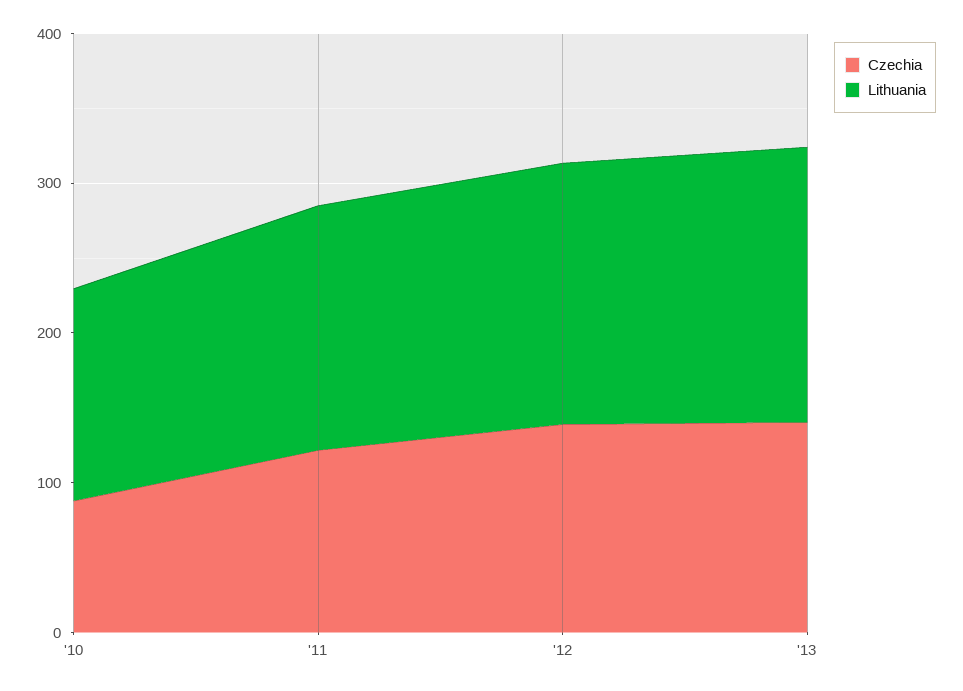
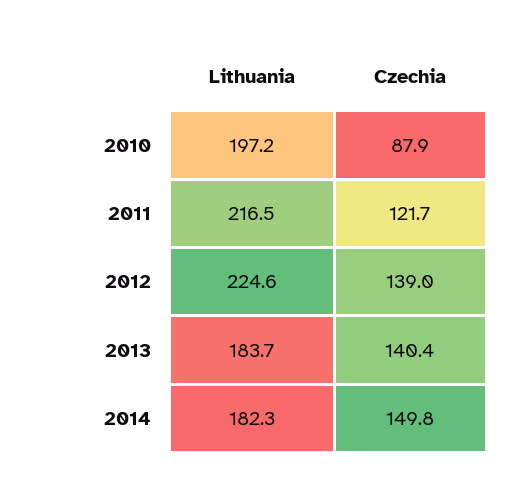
Lithuania, '10: 140 -> 197.2
Lithuania, '11: 160 -> 216.5
Lithuania, '12: 180 -> 224.6
Lithuania, 2014: none -> 182.3
Czechia, 2014: none -> 149.8

